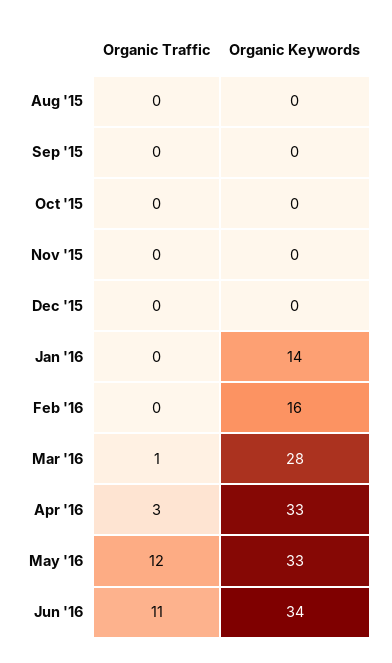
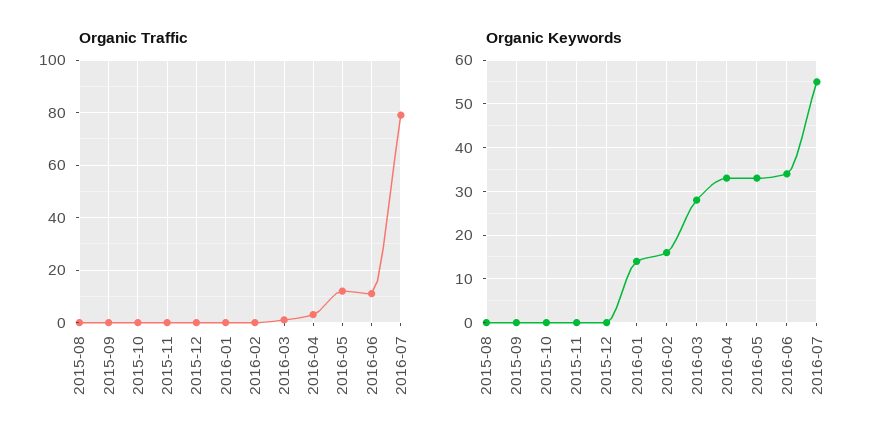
Organic Traffic, 2016-07: none -> 80
Organic Keywords, 2016-07: none -> 55

